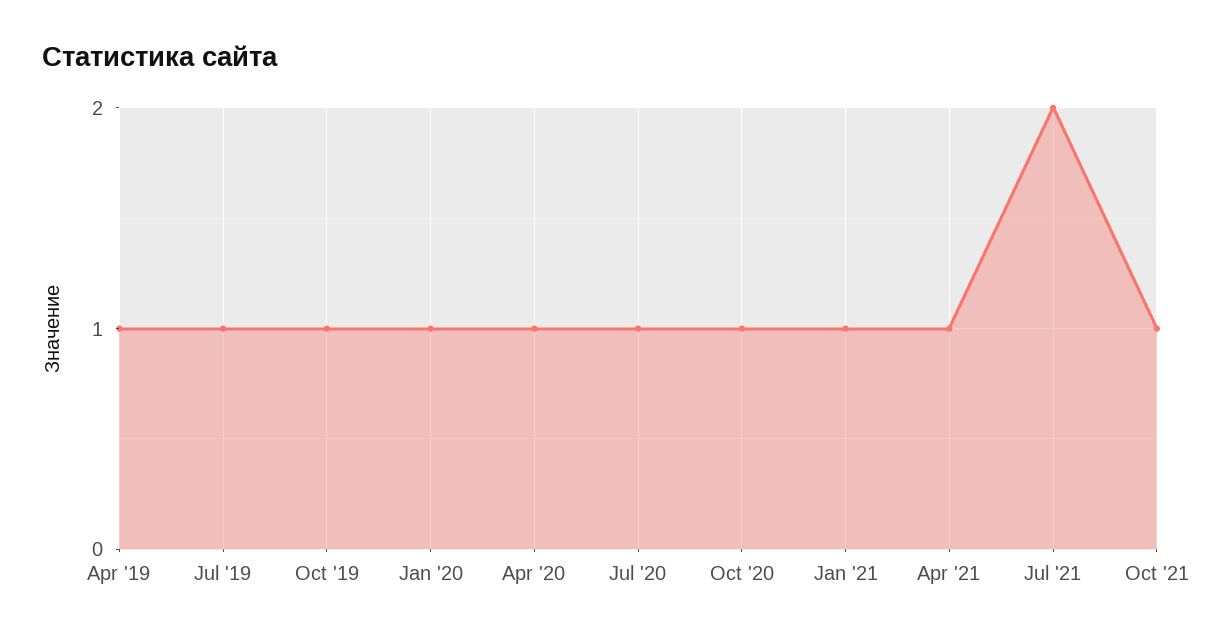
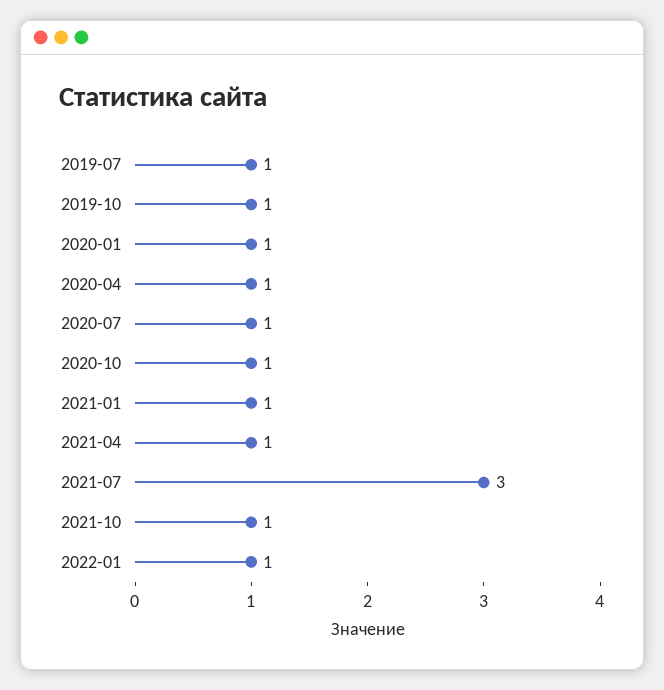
Apr '19: 1 -> none
Jul '21: 2 -> 3
2022-01: none -> 1

